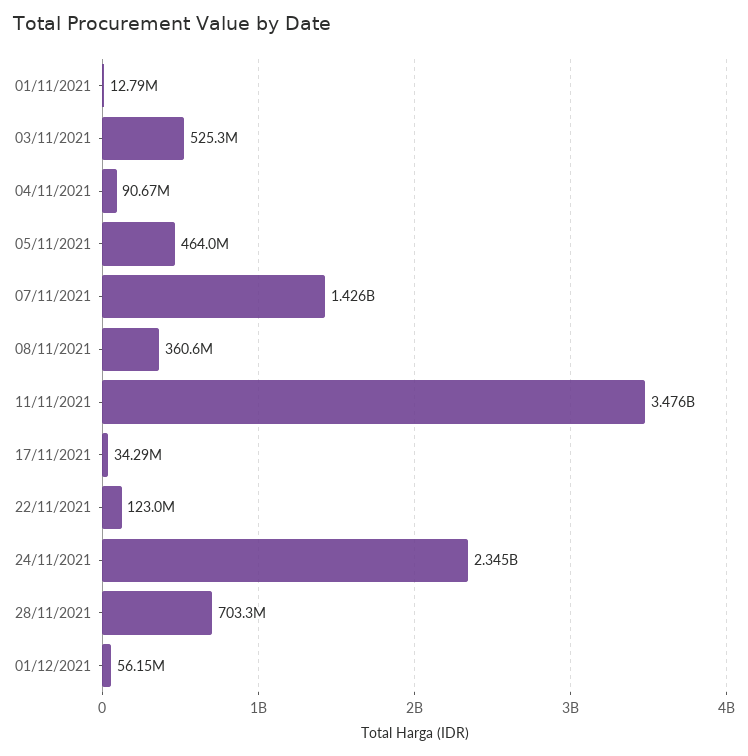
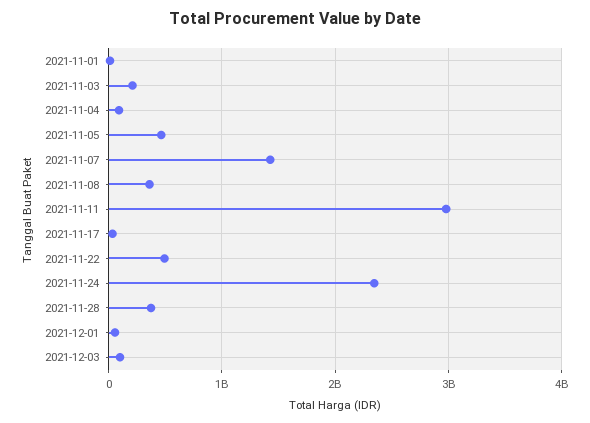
03/11/2021: 525300000 -> 200000000
11/11/2021: 3476000000 -> 3000000000
22/11/2021: 123000000 -> 500000000
28/11/2021: 703300000 -> 400000000
2021-12-03: none -> 100000000

